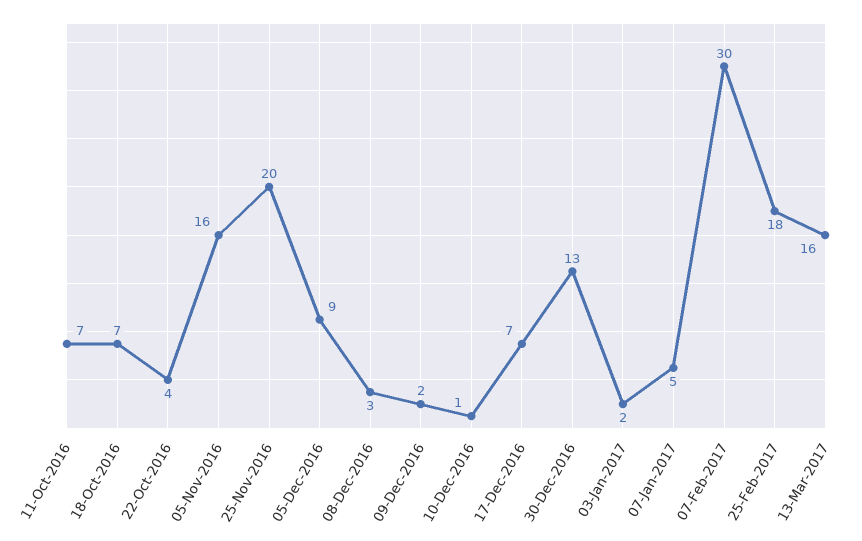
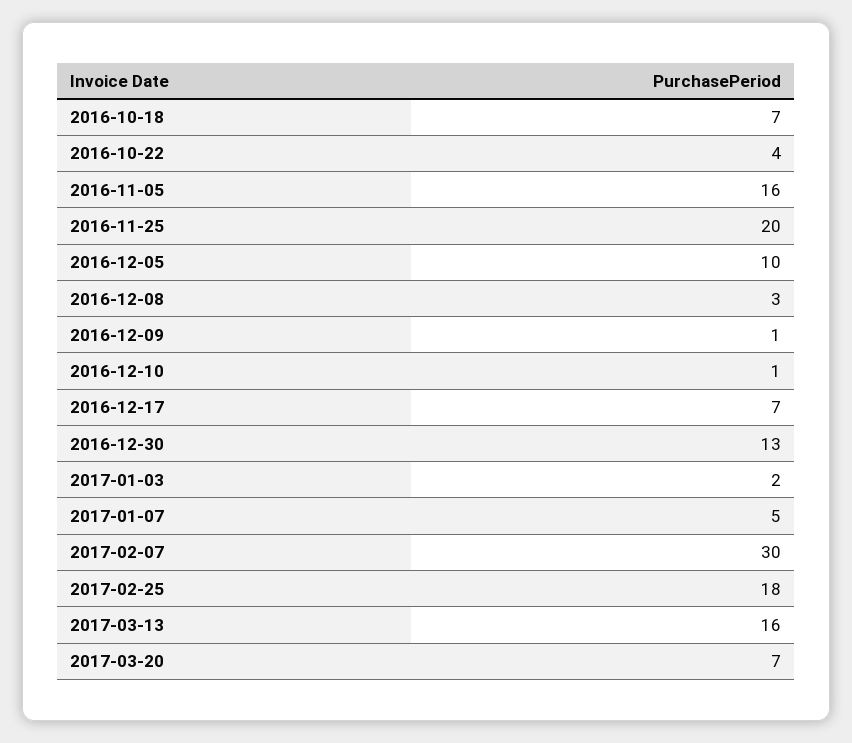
11-Oct-2016: 7 -> none
05-Dec-2016: 9 -> 10
09-Dec-2016: 2 -> 1
2017-03-20: none -> 7

